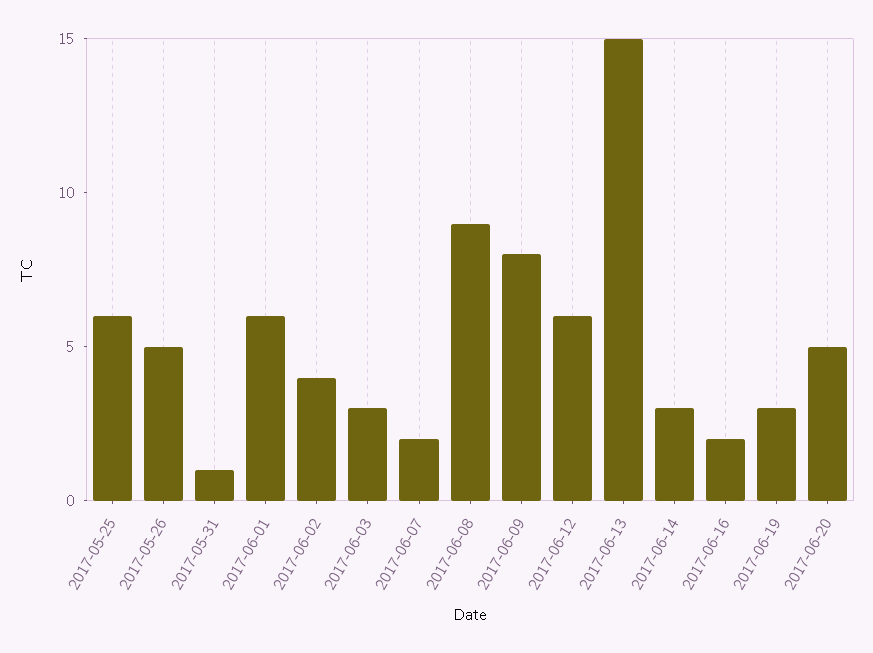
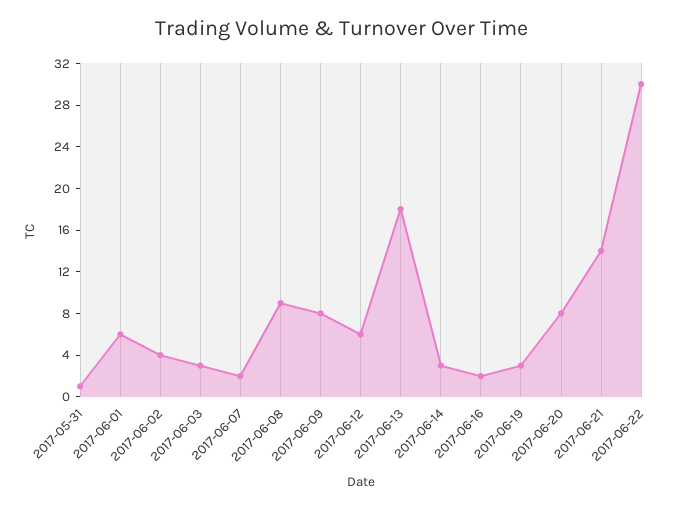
2017-05-25: 6 -> none
2017-05-26: 5 -> none
2017-06-13: 15 -> 18
2017-06-20: 5 -> 8
2017-06-21: none -> 14
2017-06-22: none -> 30

